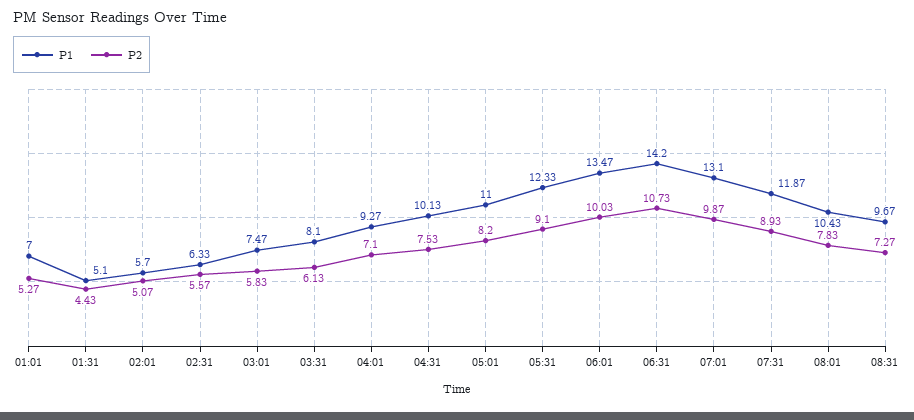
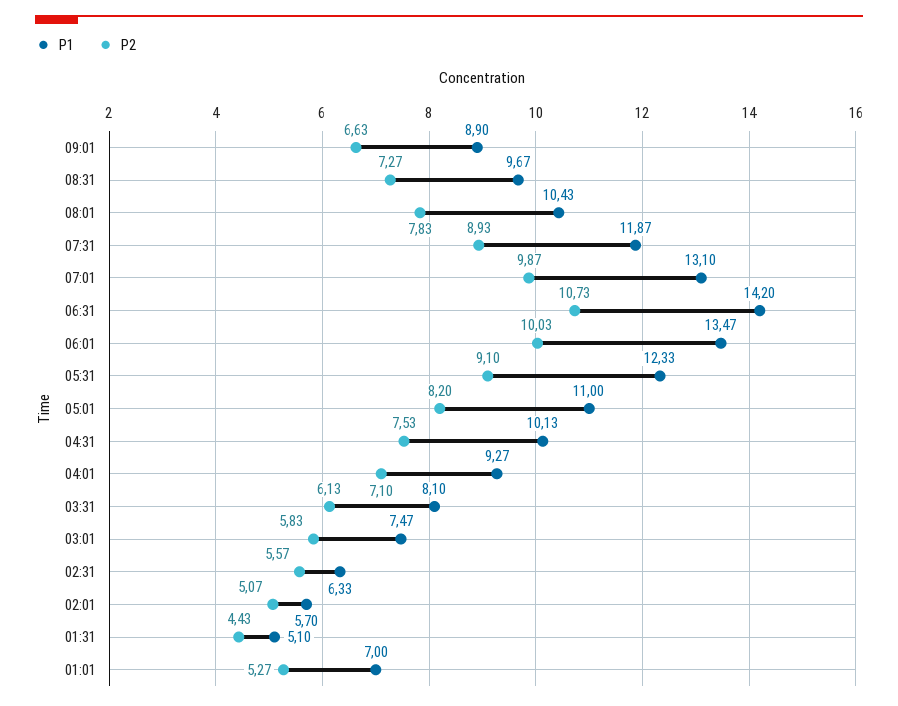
P1, 09:01: none -> 8.9
P2, 09:01: none -> 6.63

